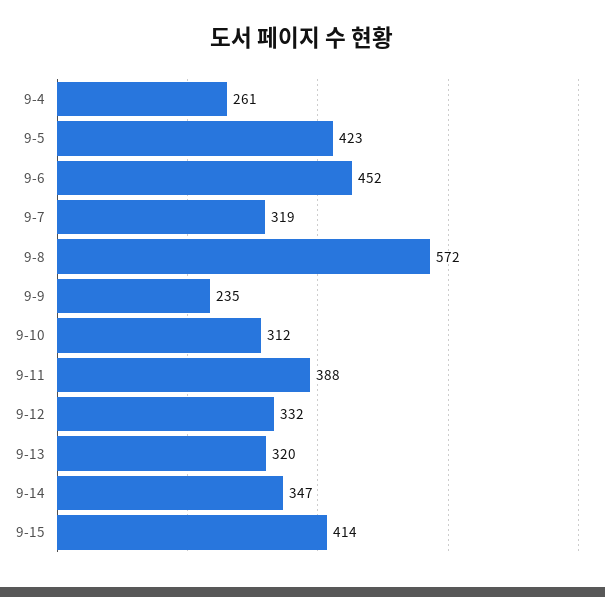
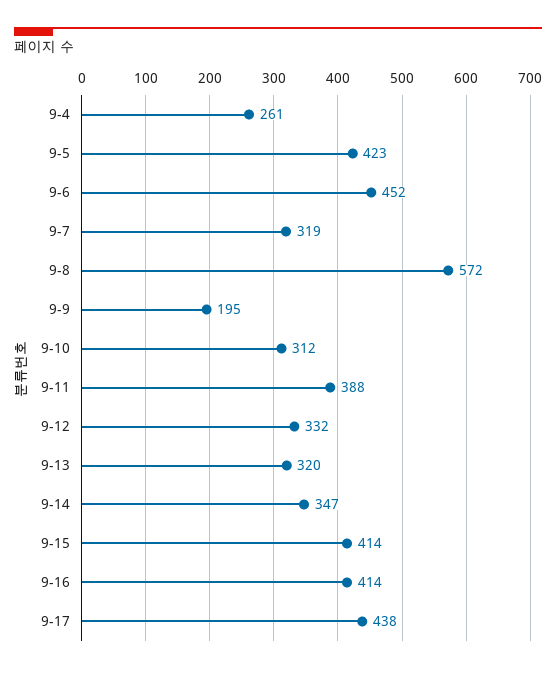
9-9: 235 -> 195
9-16: none -> 414
9-17: none -> 438

